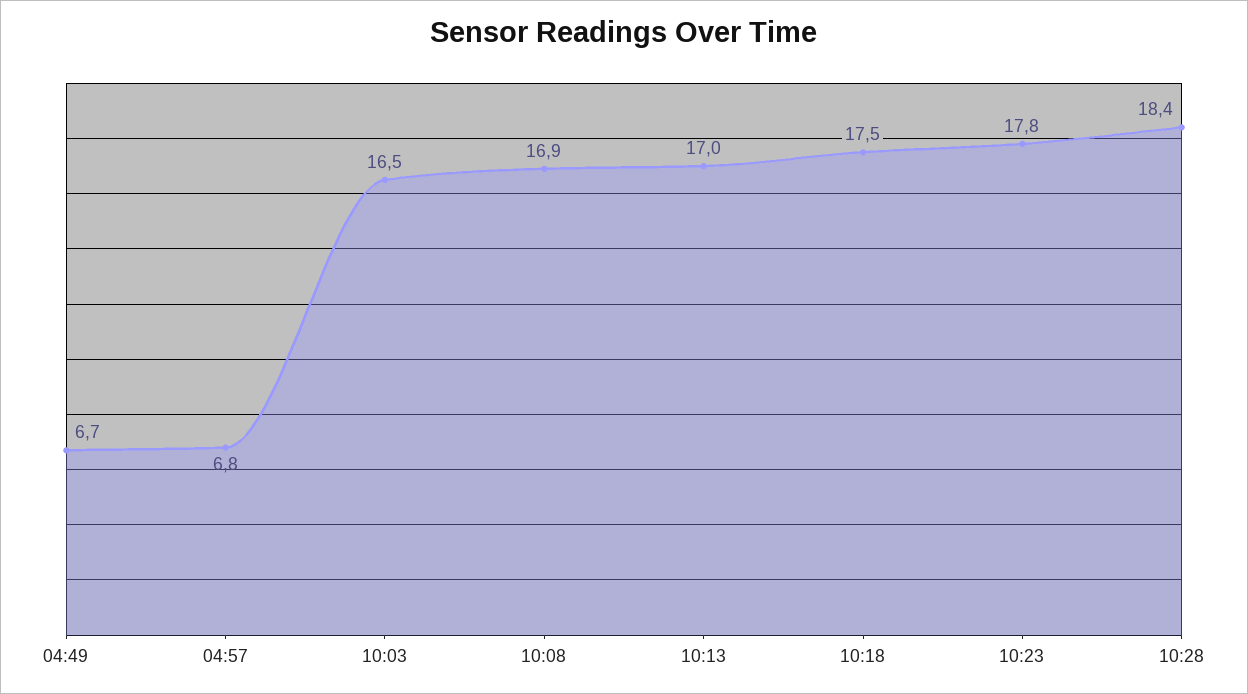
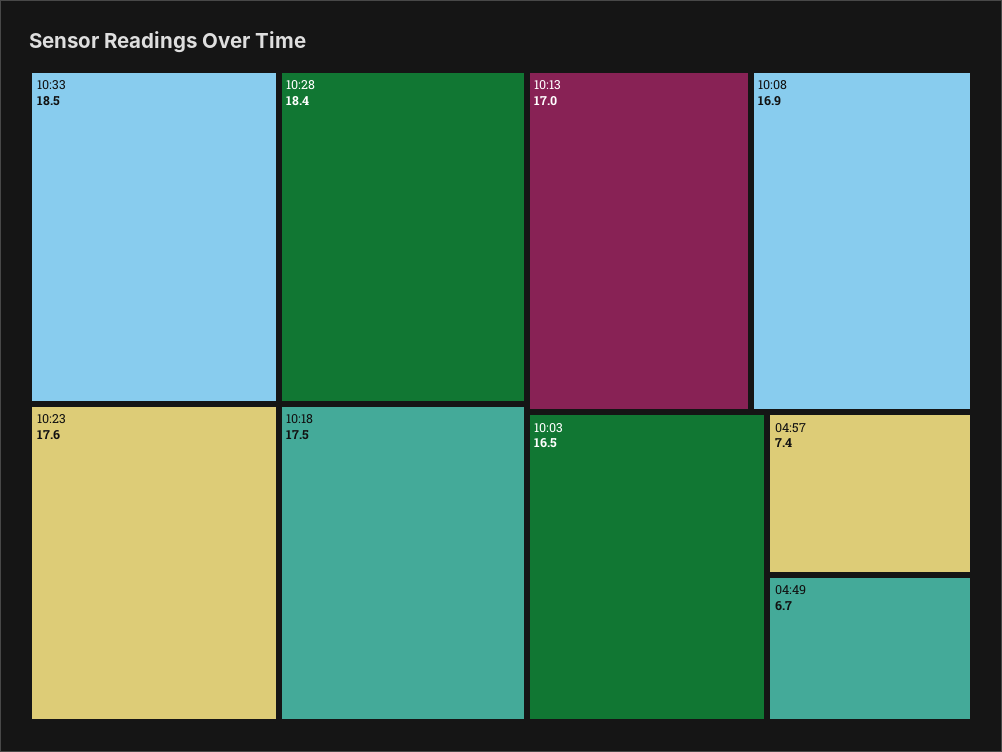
04:57: 6.8 -> 7.4
10:23: 17.8 -> 17.6
10:33: none -> 18.5

